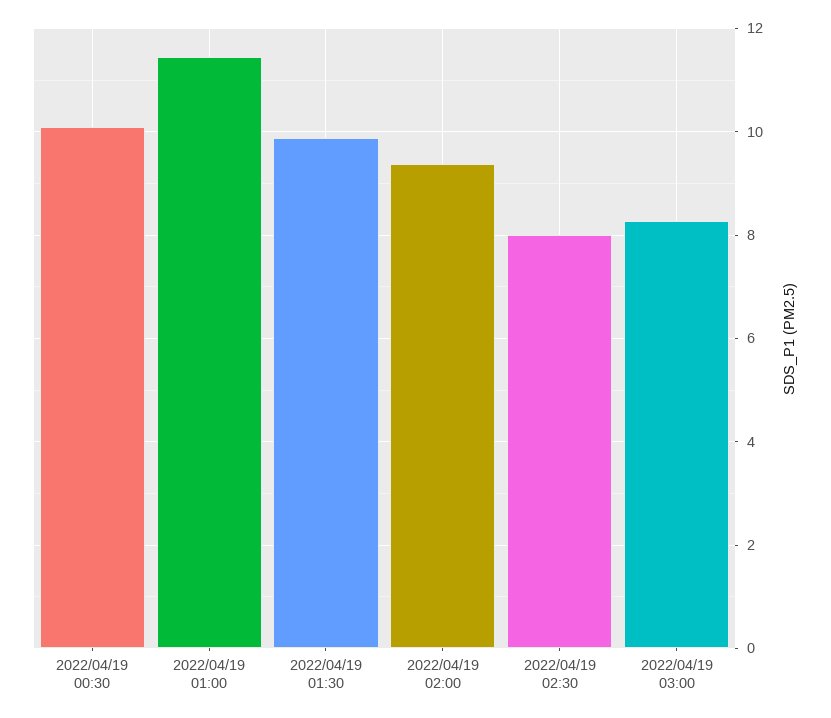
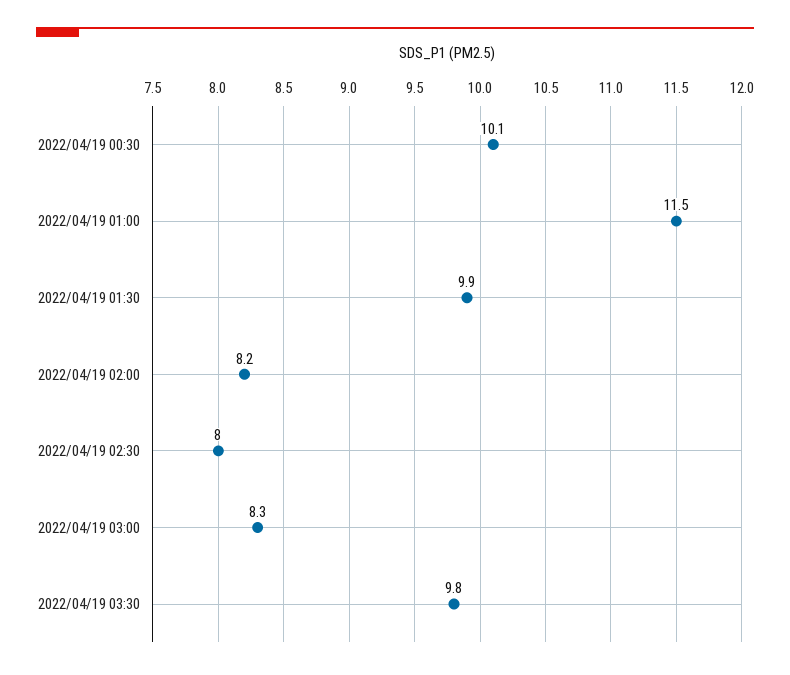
2022/04/19 02:00: 9.4 -> 8.2
2022/04/19 03:30: none -> 9.8

